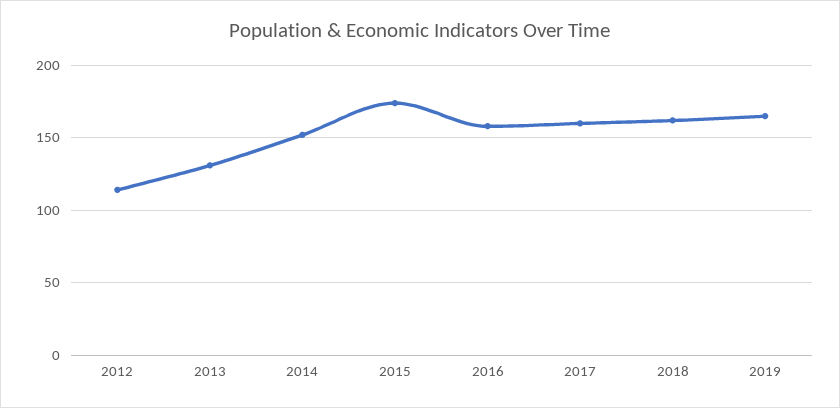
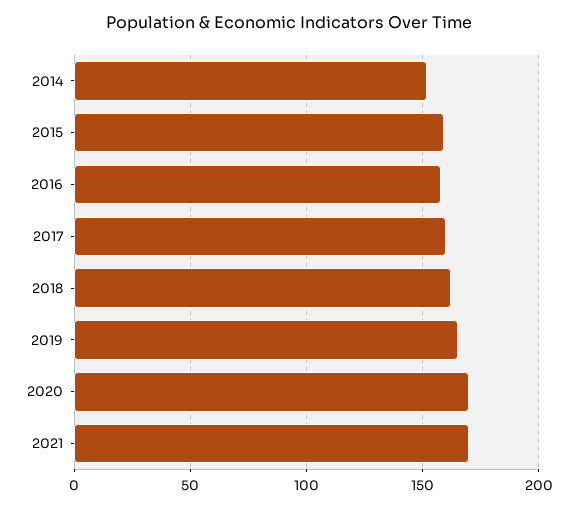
2012: 115 -> none
2013: 130 -> none
2015: 175 -> 160
2020: none -> 170
2021: none -> 170

